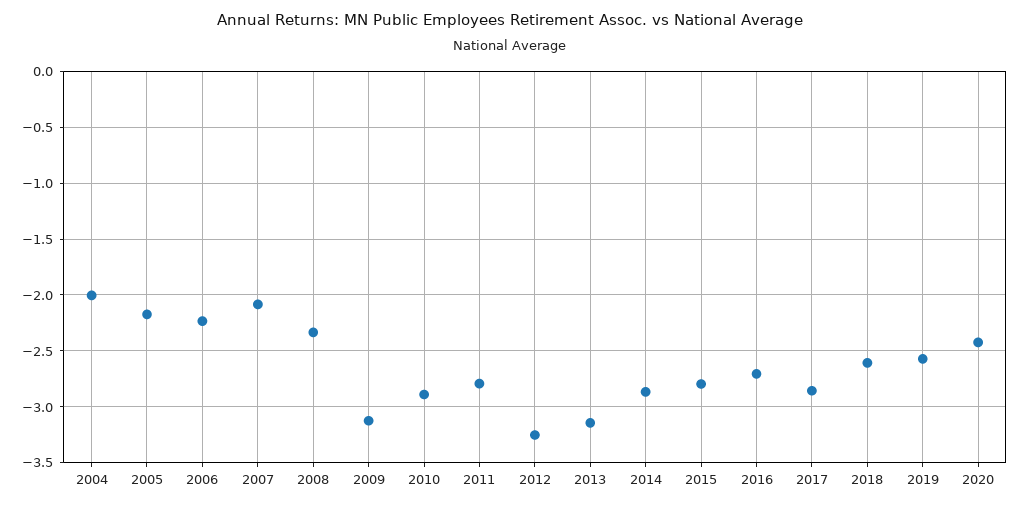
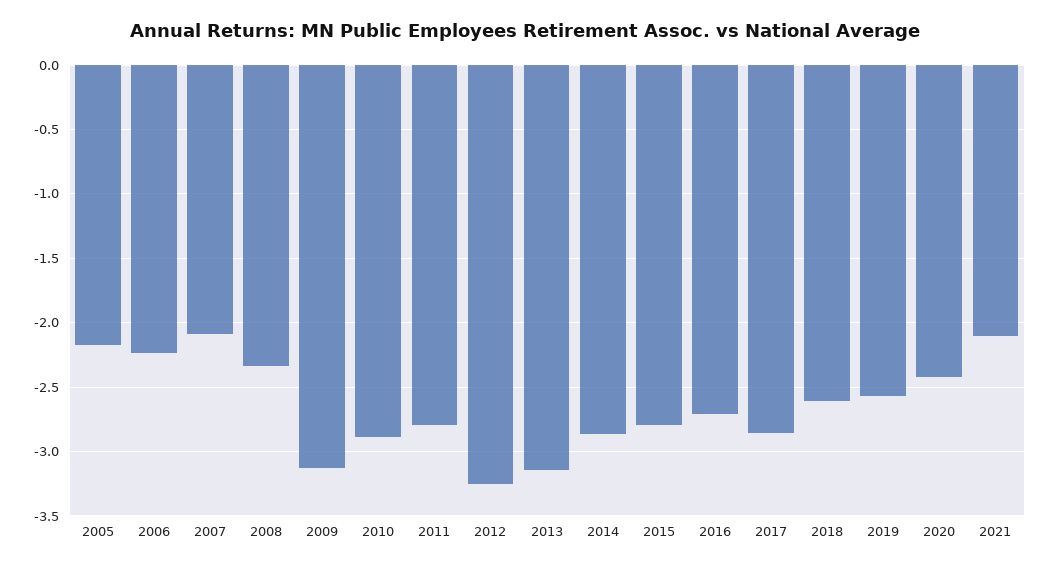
2004: -2 -> none
2021: none -> -2.1

